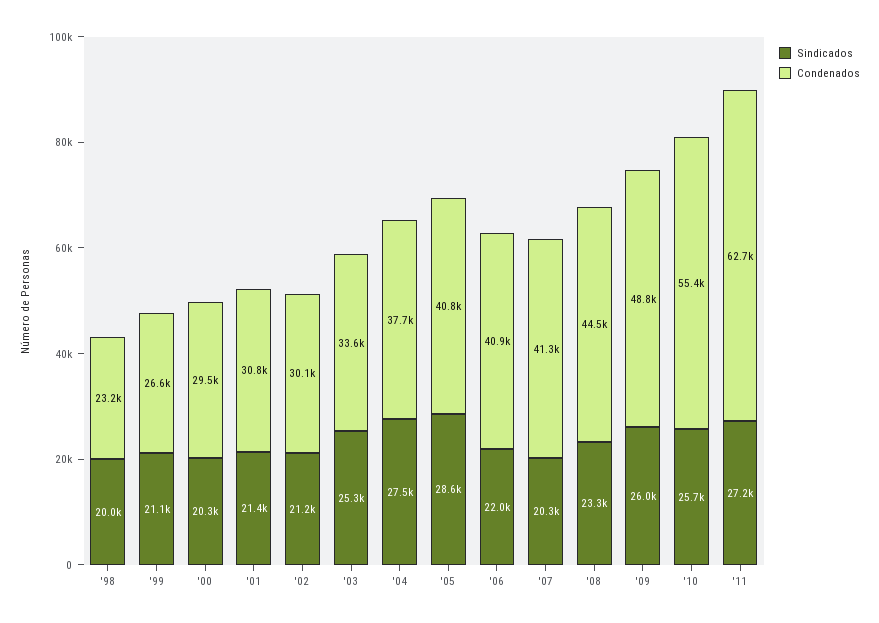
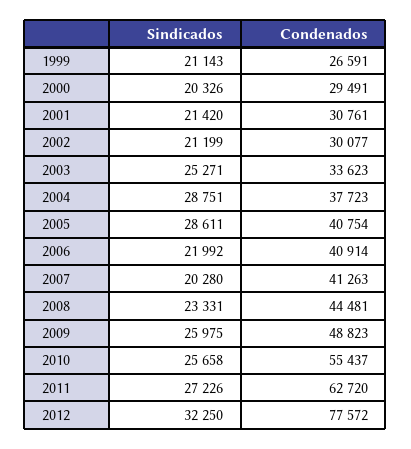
Sindicados, '98: 20000 -> none
Condenados, '98: 23200 -> none
Sindicados, '04: 27500 -> 28751
Sindicados, 2012: none -> 32250
Condenados, 2012: none -> 77572

